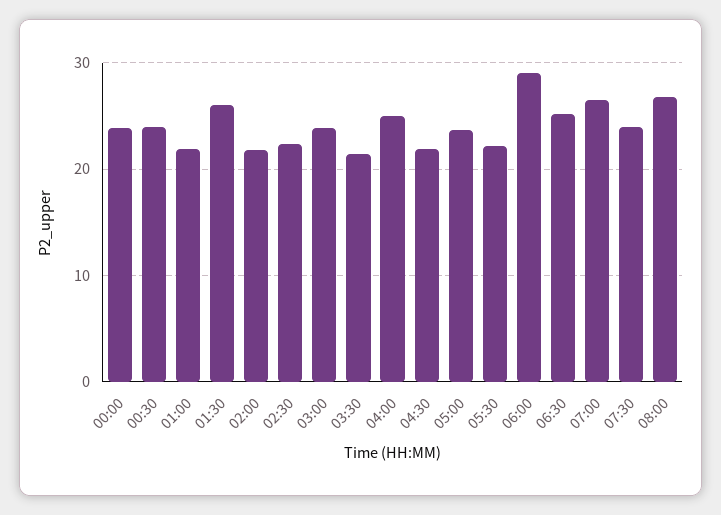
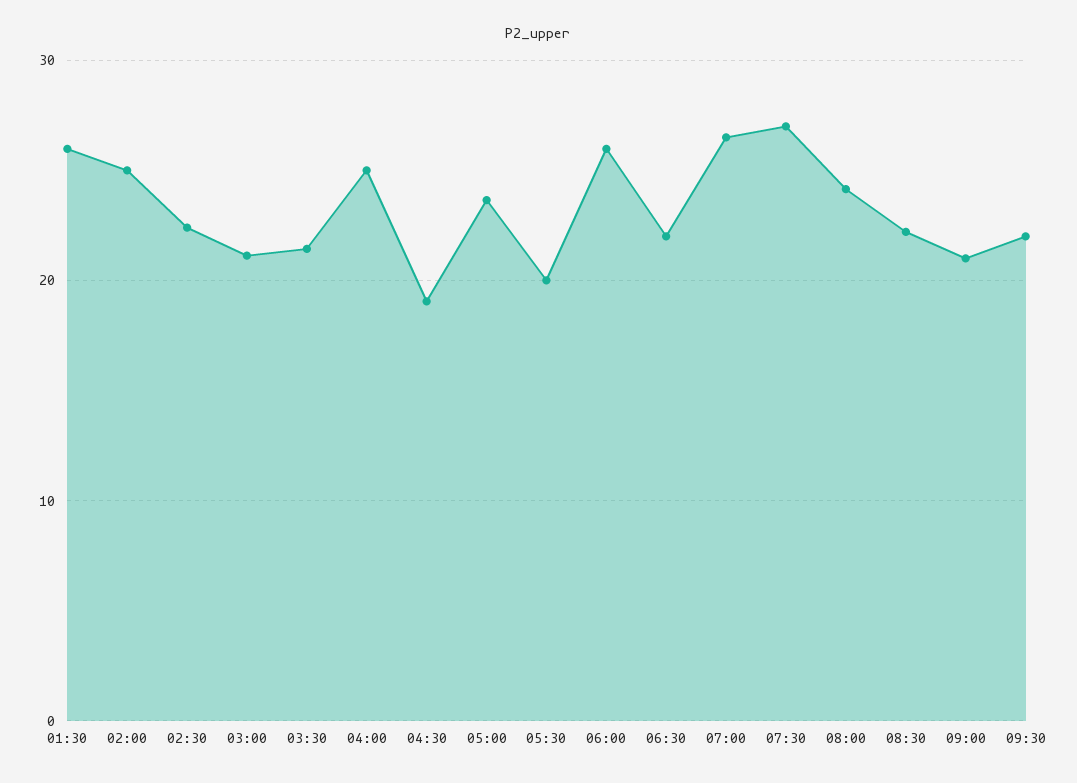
00:00: 24 -> none
00:30: 24 -> none
01:00: 22 -> none
02:00: 22 -> 25
03:00: 24 -> 21
04:30: 22 -> 19
05:30: 22 -> 20
06:00: 29 -> 26
06:30: 25 -> 22
07:30: 24 -> 27
08:00: 27 -> 24
08:30: none -> 22
09:00: none -> 21
09:30: none -> 22

